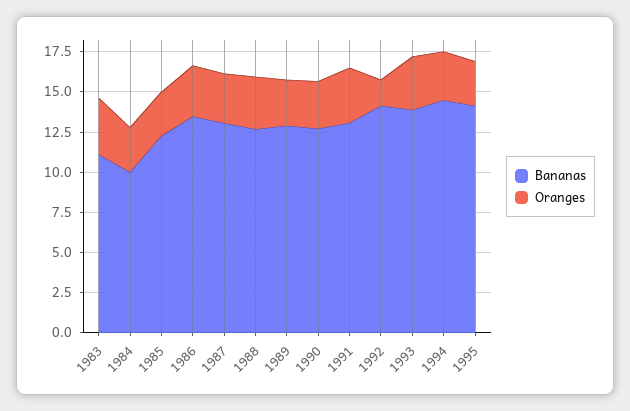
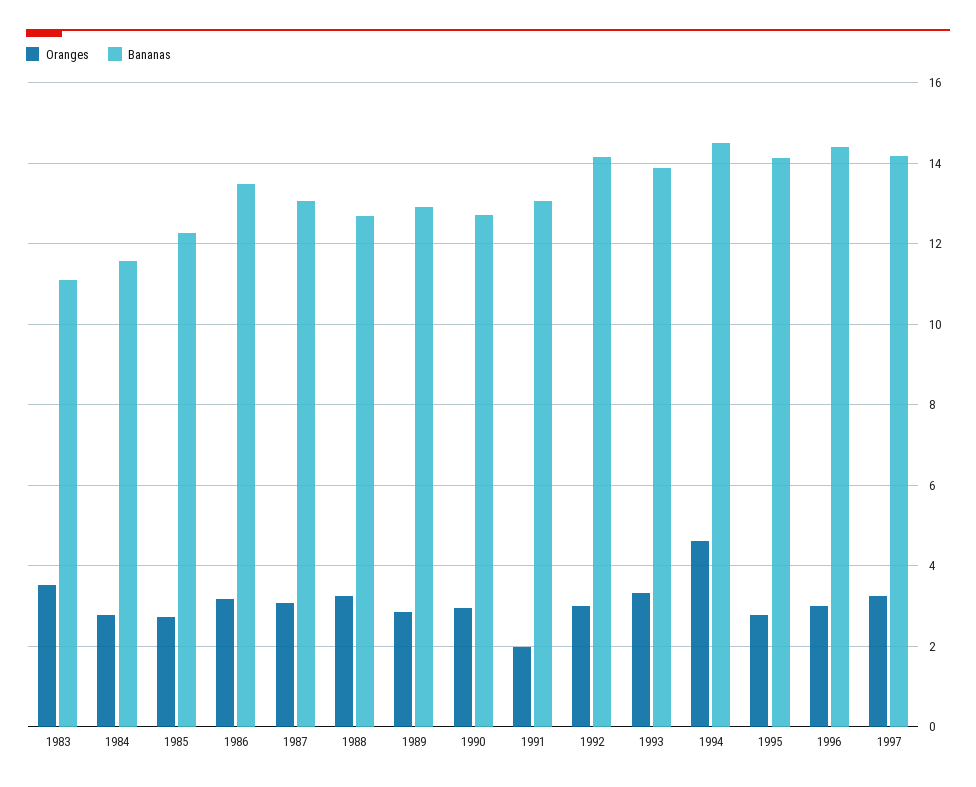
Bananas, 1984: 10 -> 11.6
Oranges, 1991: 3.5 -> 2
Oranges, 1992: 1.5 -> 3
Oranges, 1994: 3 -> 4.6
Oranges, 1996: none -> 3
Bananas, 1996: none -> 14.4
Oranges, 1997: none -> 3.2
Bananas, 1997: none -> 14.2

